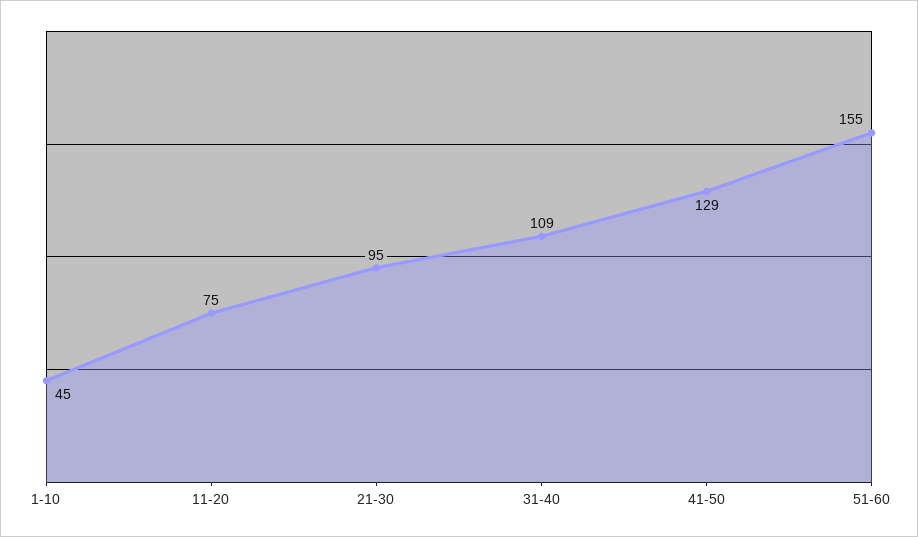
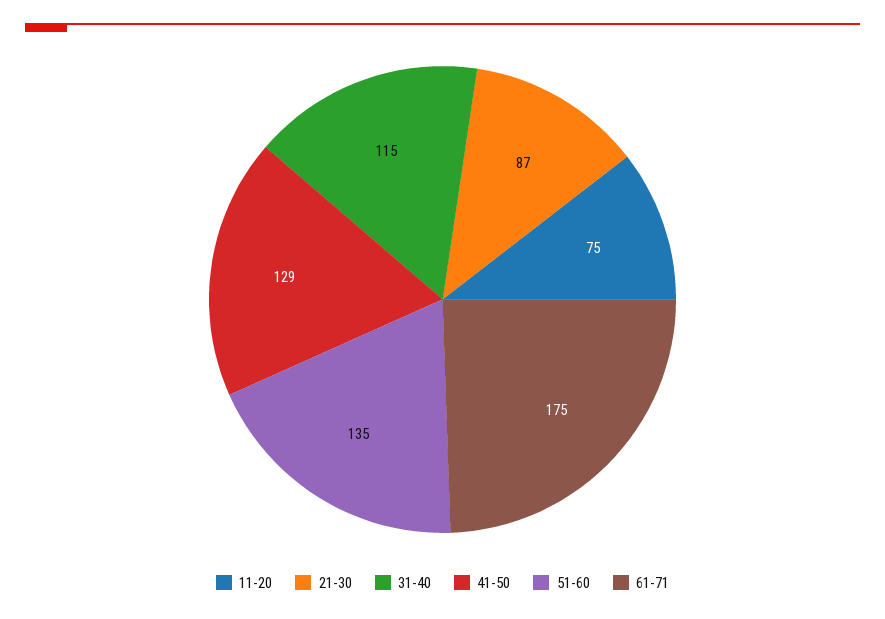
1-10: 45 -> none
21-30: 95 -> 87
31-40: 109 -> 115
51-60: 155 -> 135
61-71: none -> 175

